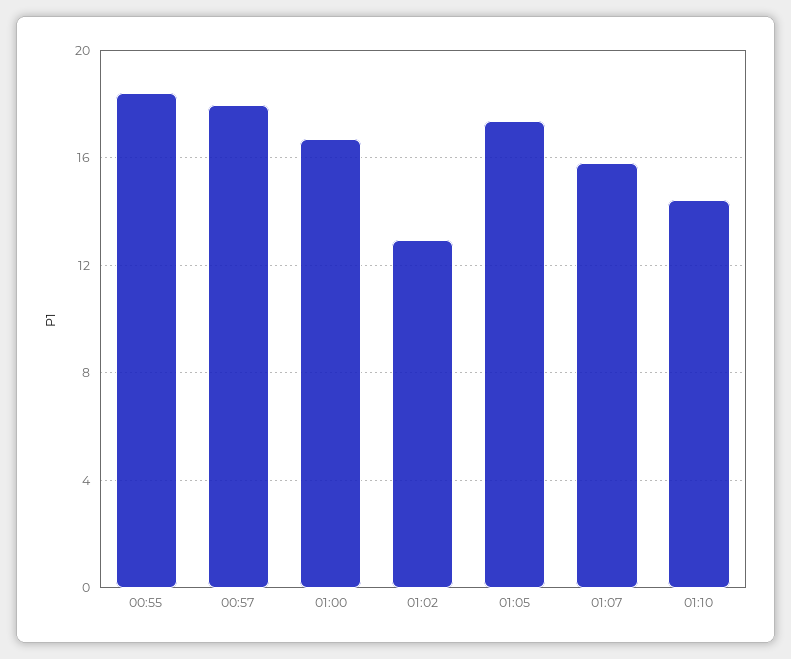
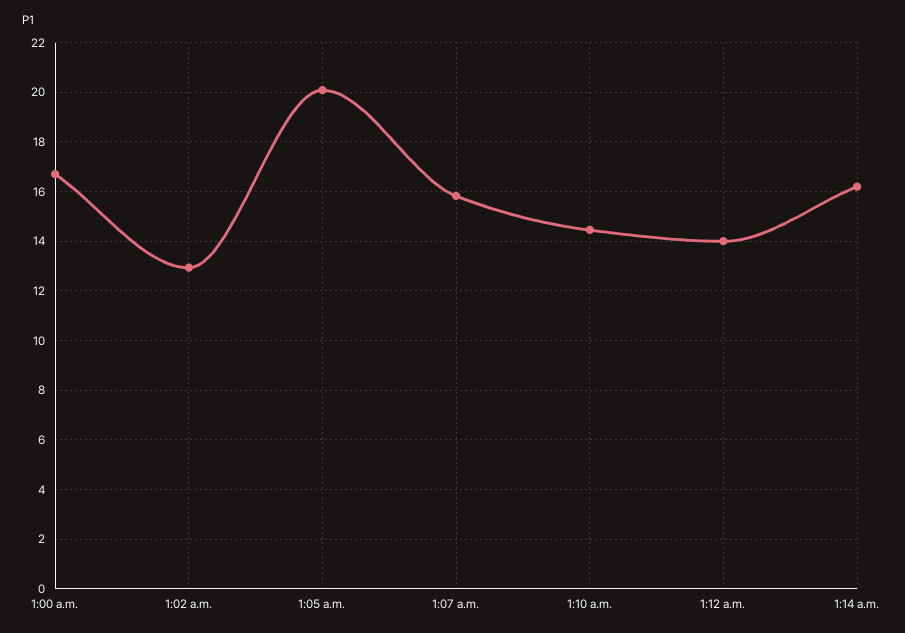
00:55: 18.5 -> none
00:57: 18 -> none
01:05: 17.5 -> 20
1:12 a.m.: none -> 14
1:14 a.m.: none -> 16.25

